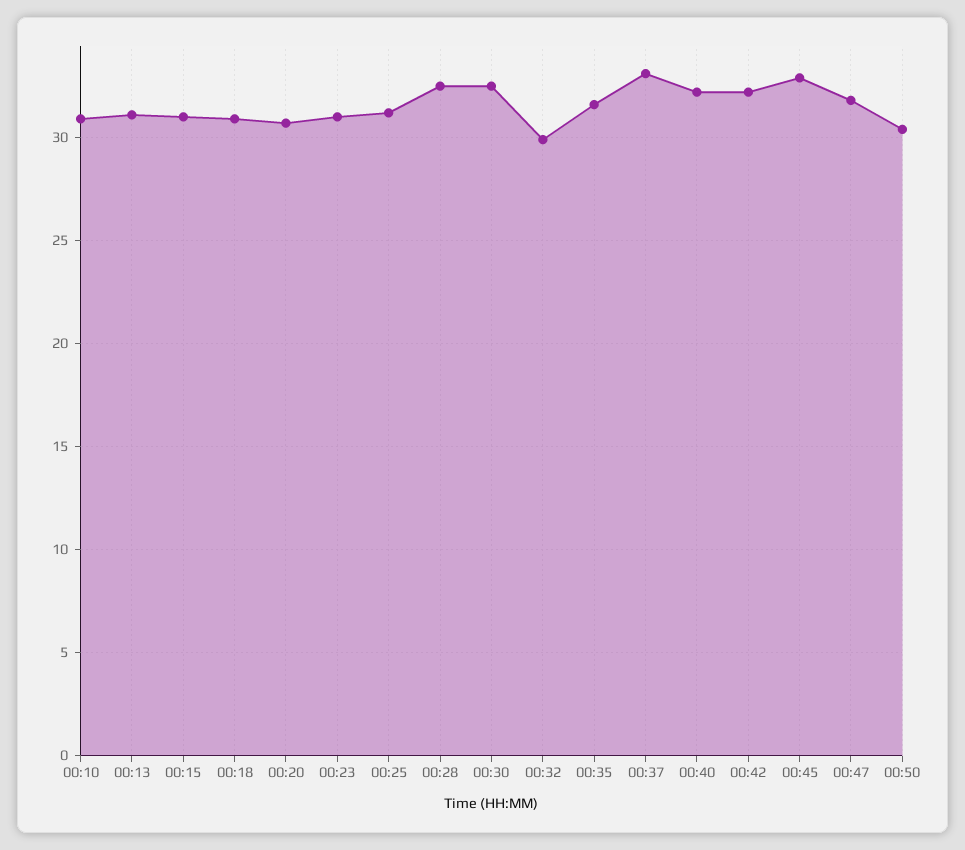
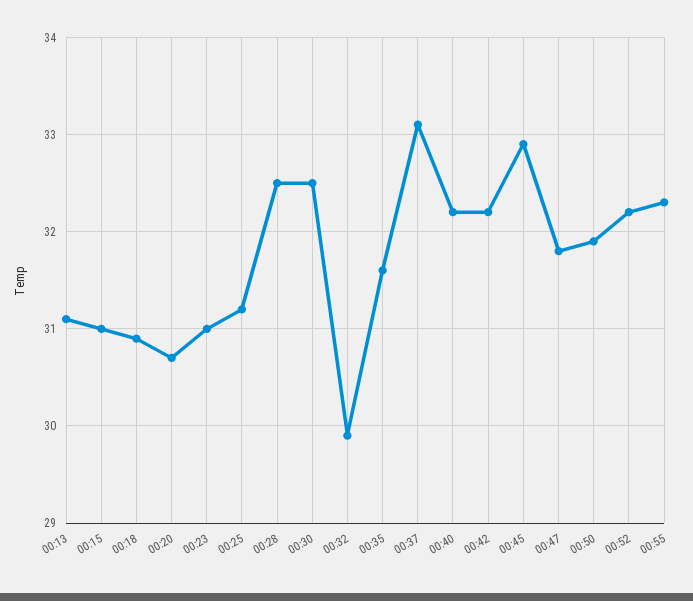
00:10: 31 -> none
00:50: 30.5 -> 31.9
00:52: none -> 32.2
00:55: none -> 32.3

